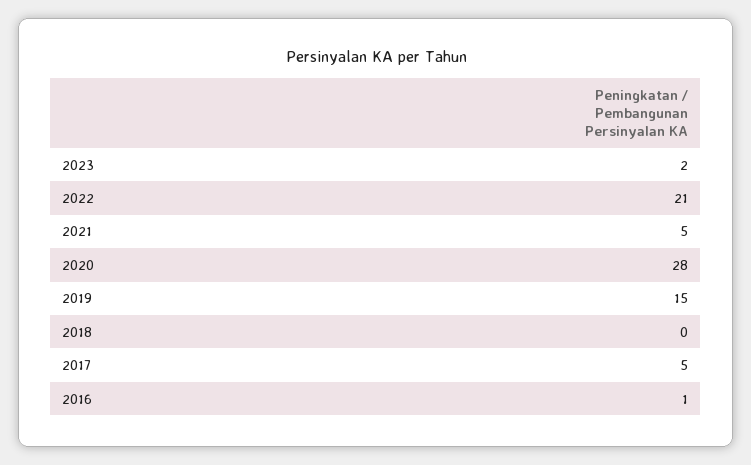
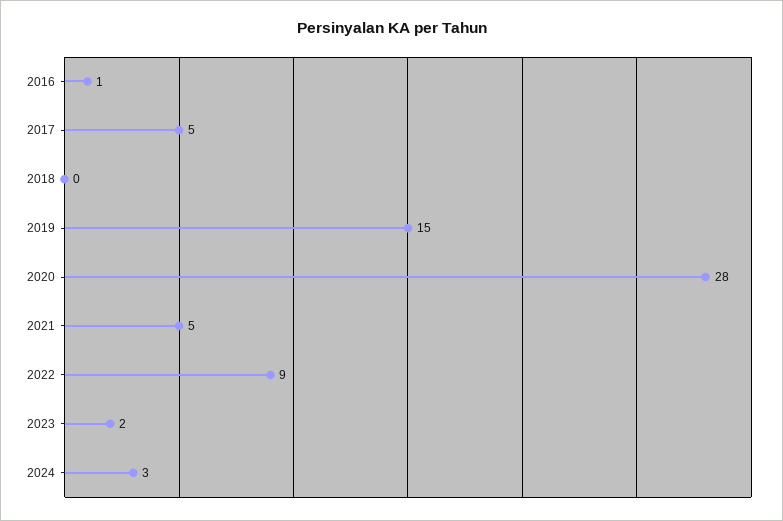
2022: 21 -> 9
2024: none -> 3

